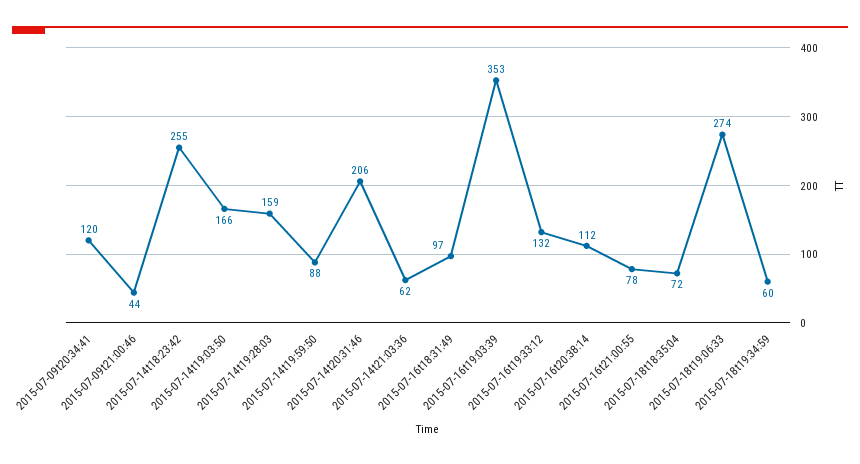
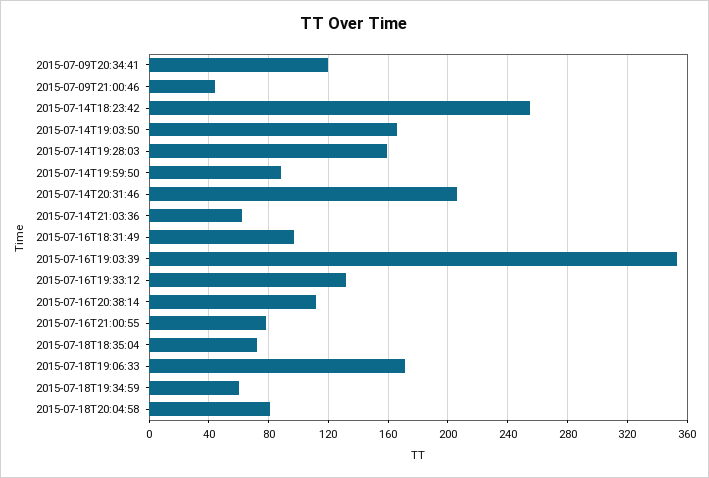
2015-07-18t19:06:33: 274 -> 170
2015-07-18T20:04:58: none -> 80

